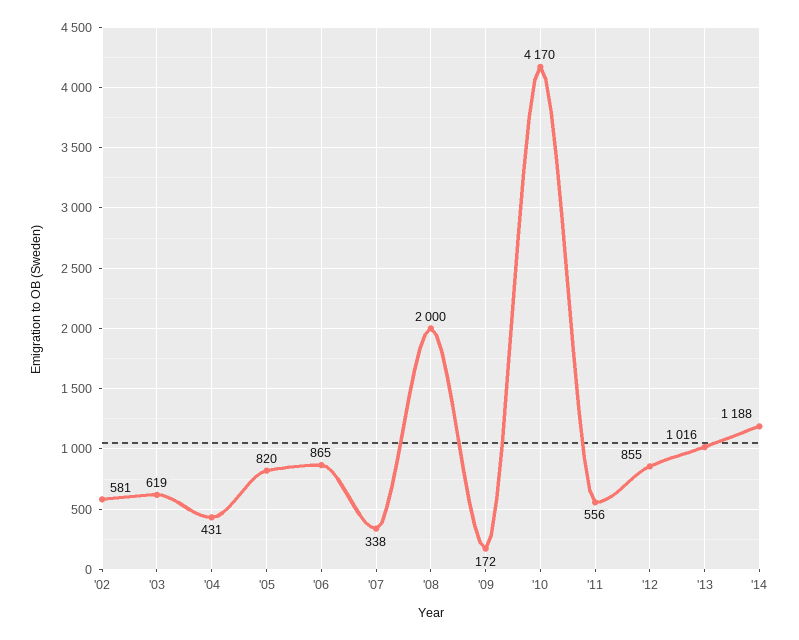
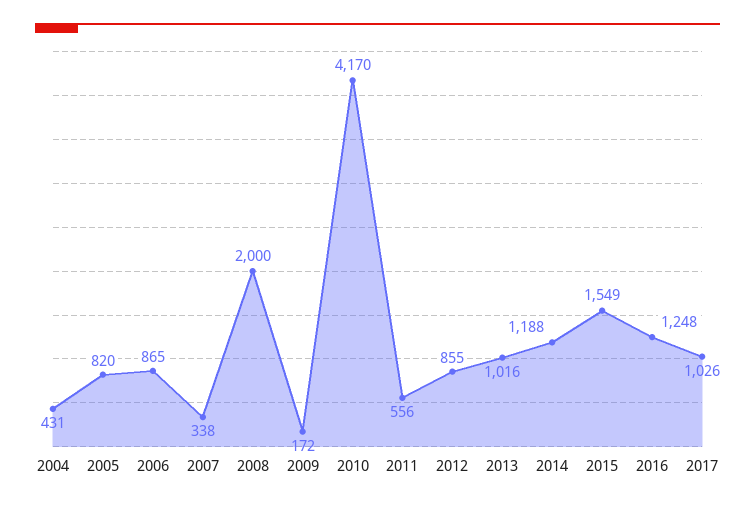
'02: 581 -> none
'03: 619 -> none
2015: none -> 1549
2016: none -> 1248
2017: none -> 1026

